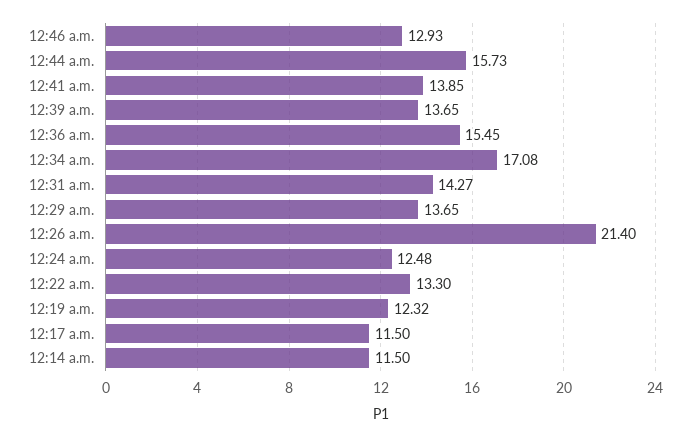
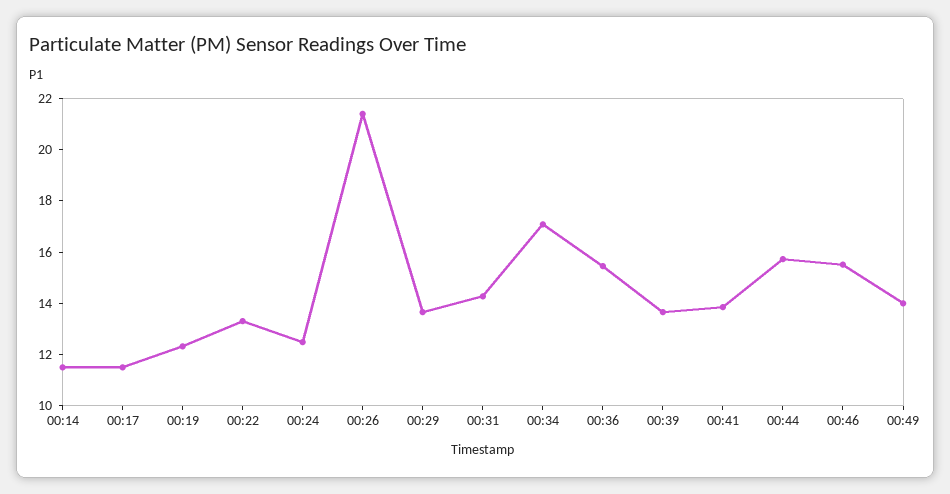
12:46 a.m.: 12.93 -> 15.5
00:49: none -> 14

